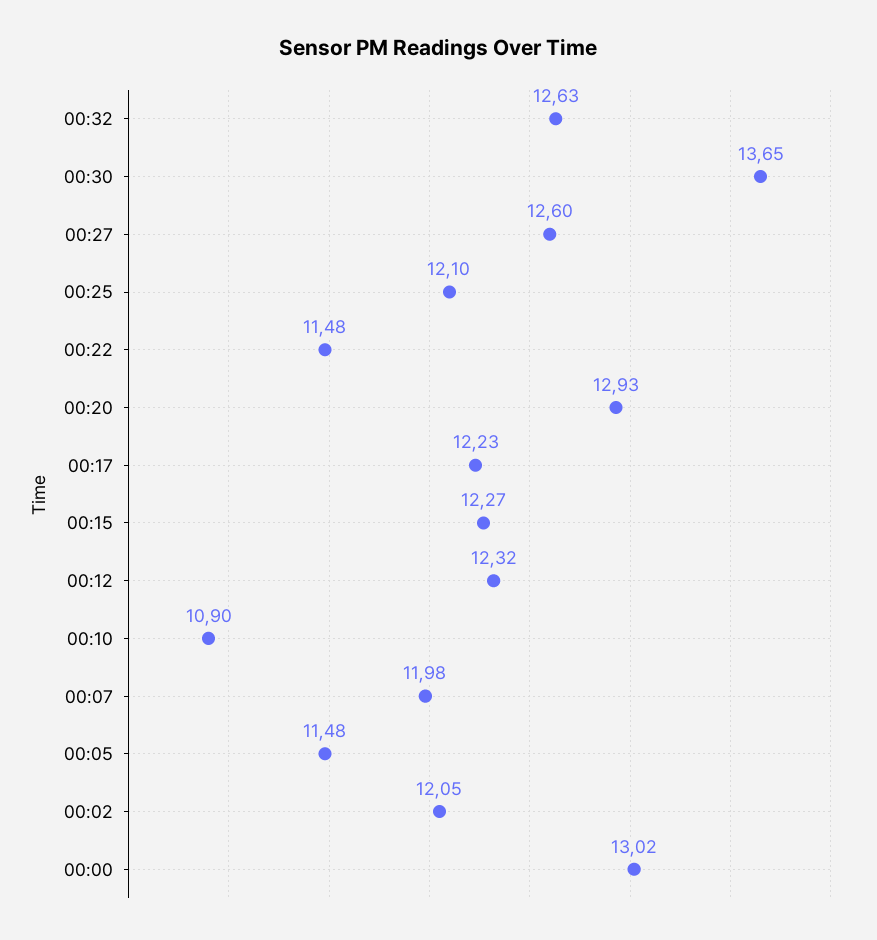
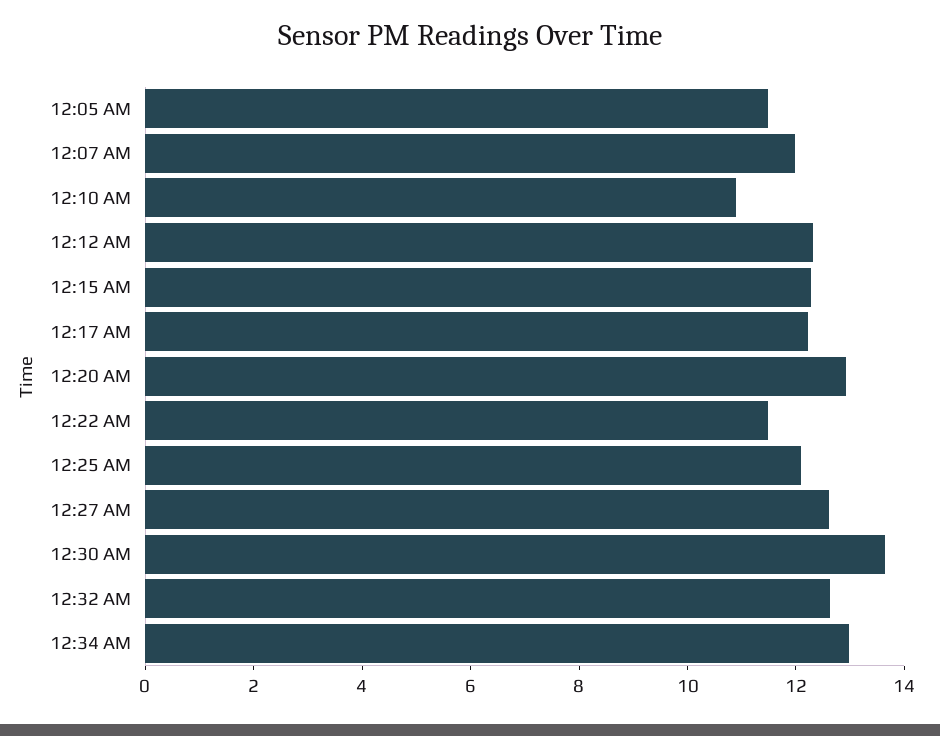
00:02: 12.05 -> none
00:00: 13.02 -> none
12:34 AM: none -> 13

